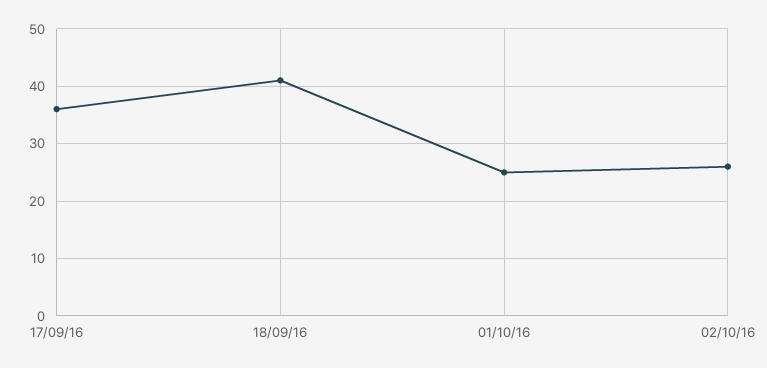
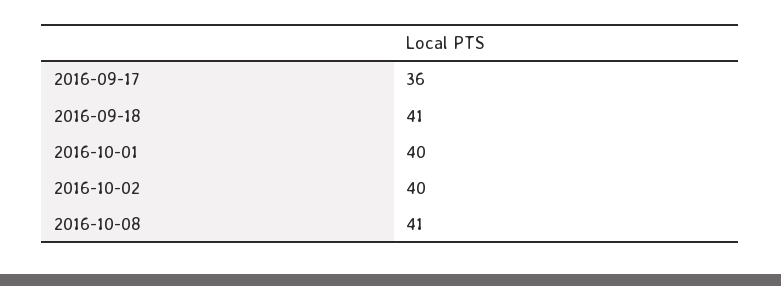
01/10/16: 25 -> 40
02/10/16: 25 -> 40
2016-10-08: none -> 41

